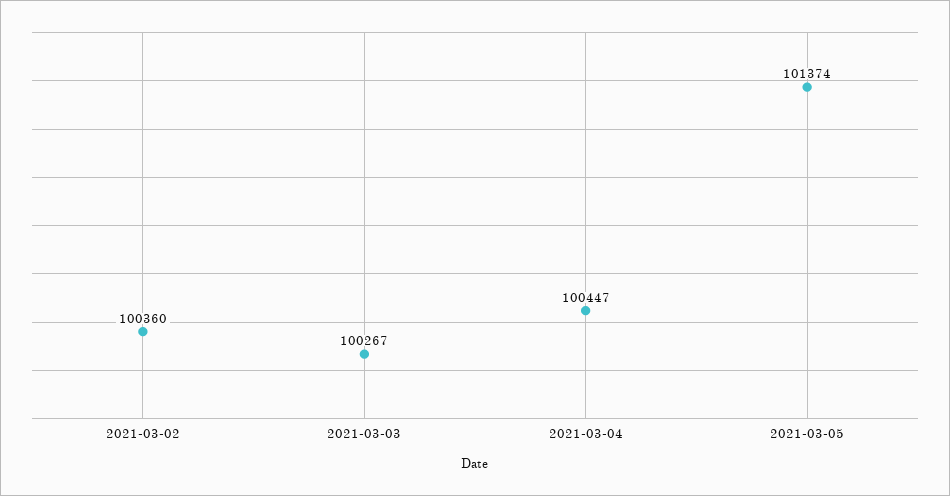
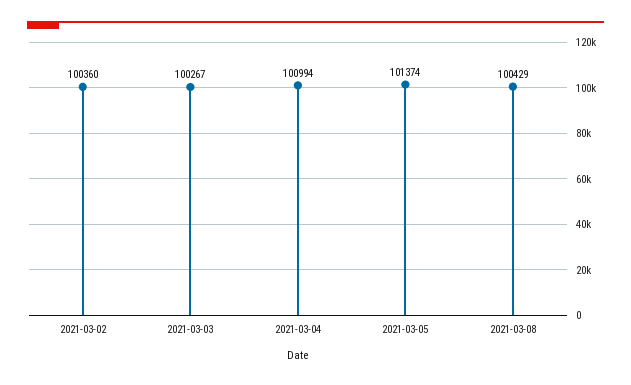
2021-03-04: 100447 -> 100994
2021-03-08: none -> 100429

